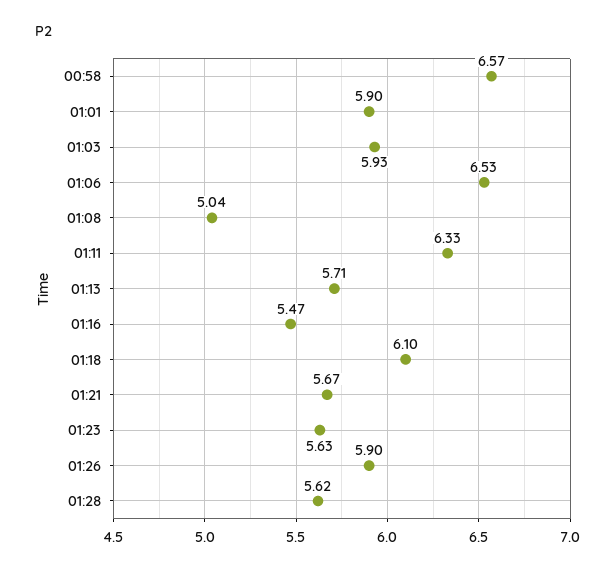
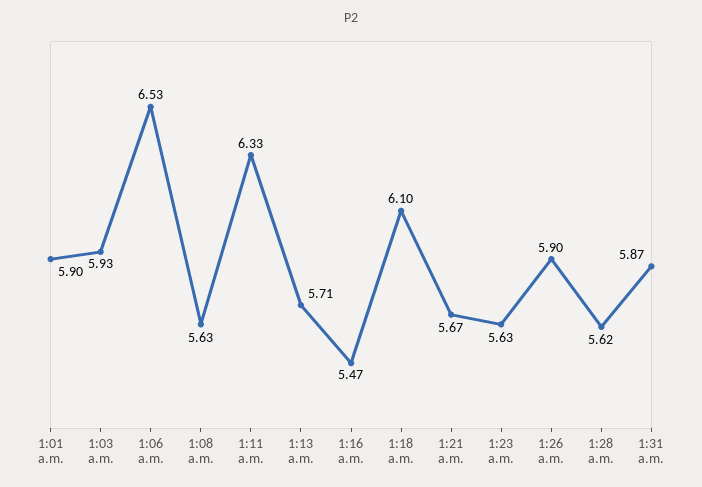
00:58: 6.57 -> none
01:08: 5.04 -> 5.63
1:31 a.m.: none -> 5.87

